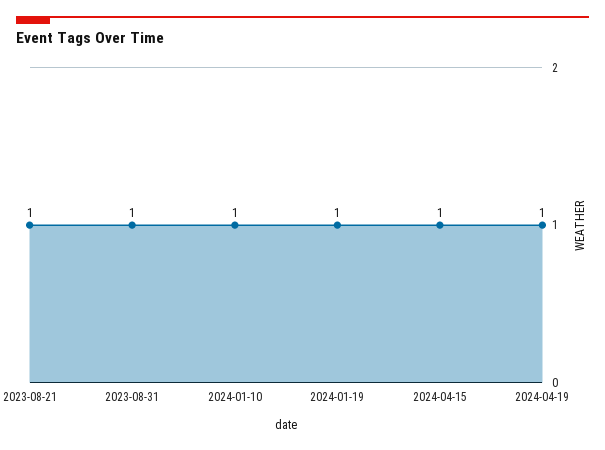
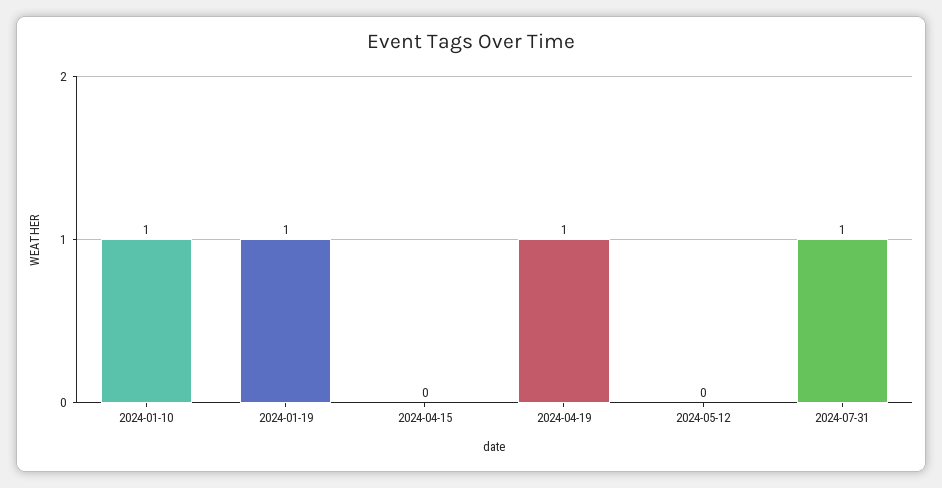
2023-08-21: 1 -> none
2023-08-31: 1 -> none
2024-04-15: 1 -> 0
2024-05-12: none -> 0
2024-07-31: none -> 1

